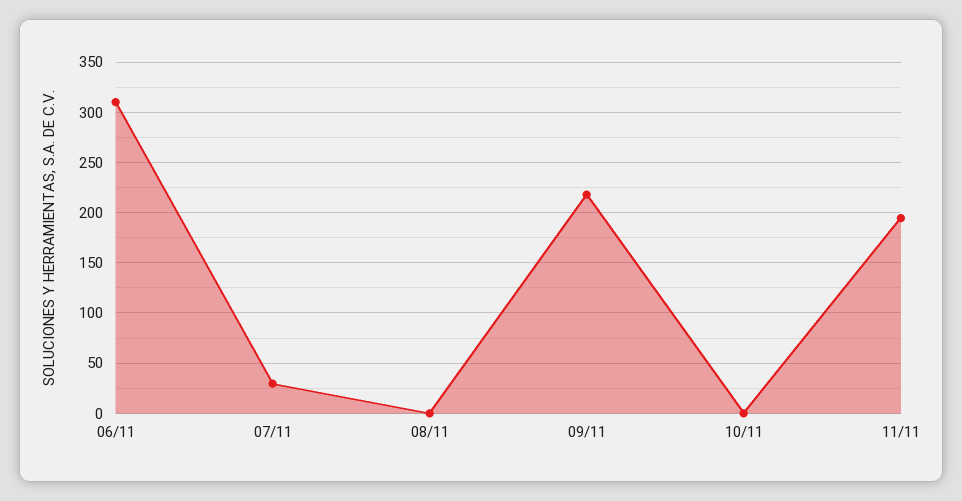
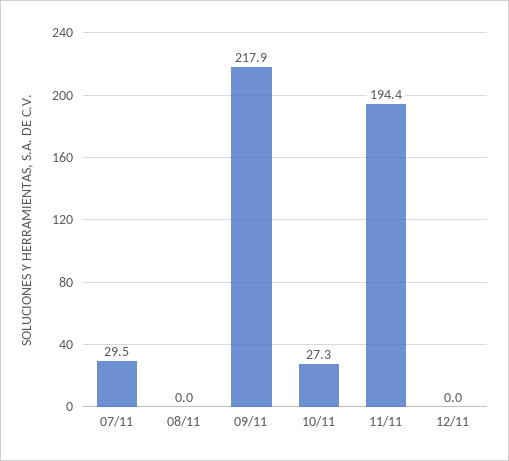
06/11: 310 -> none
10/11: 0 -> 27.3
12/11: none -> 0

